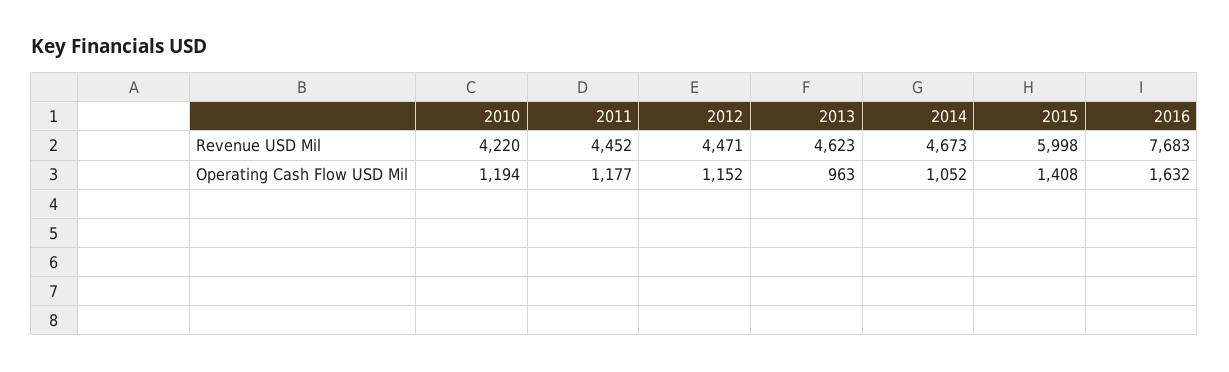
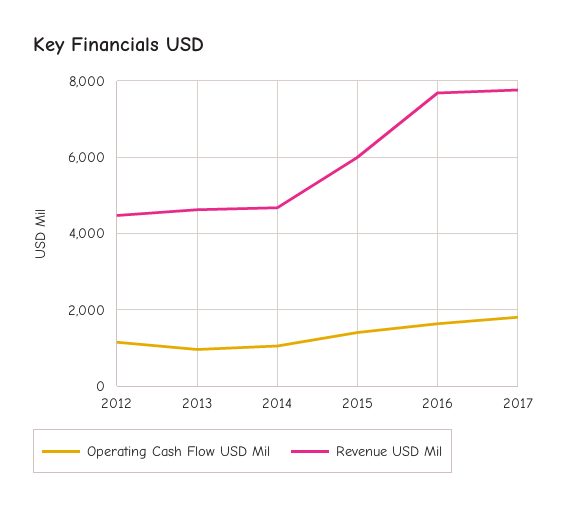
Revenue USD Mil, 2010: 4220 -> none
Revenue USD Mil, 2011: 4452 -> none
Operating Cash Flow USD Mil, 2010: 1194 -> none
Operating Cash Flow USD Mil, 2011: 1177 -> none
Operating Cash Flow USD Mil, 2017: none -> 1800
Revenue USD Mil, 2017: none -> 7800

